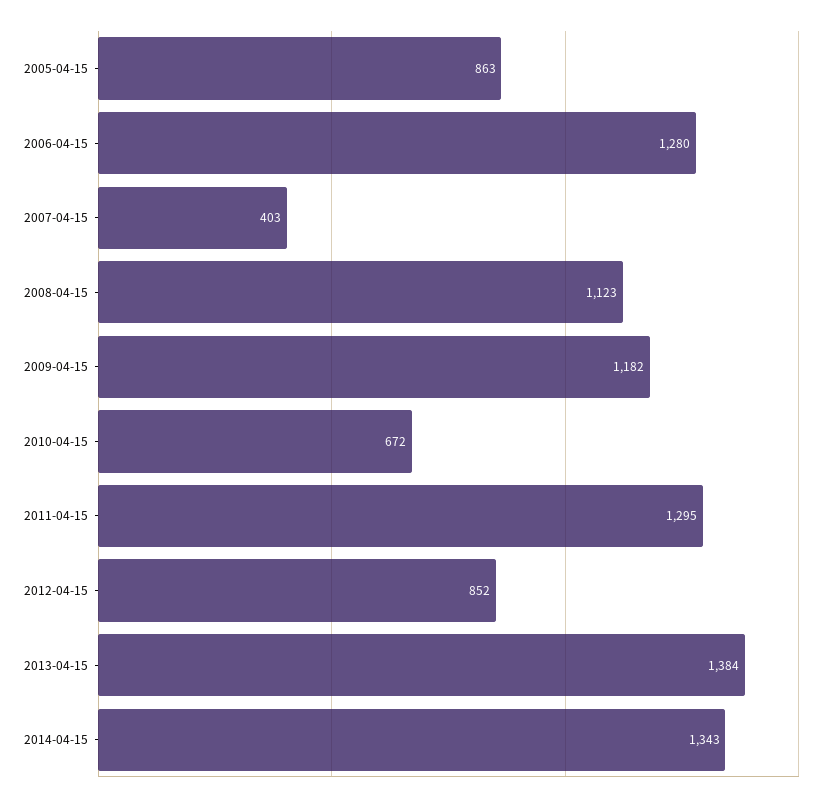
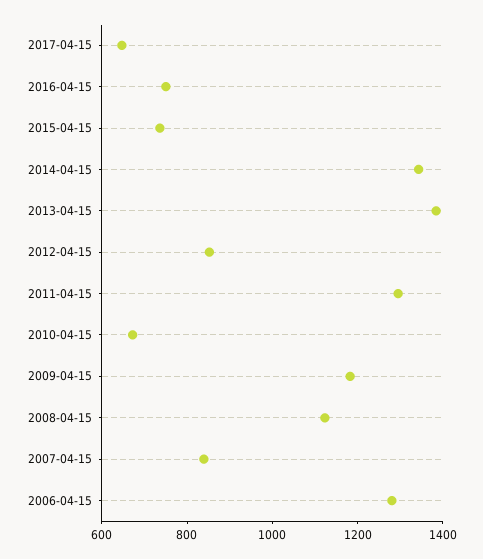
2005-04-15: 863 -> none
2007-04-15: 403 -> 850
2017-04-15: none -> 650
2016-04-15: none -> 750
2015-04-15: none -> 750

